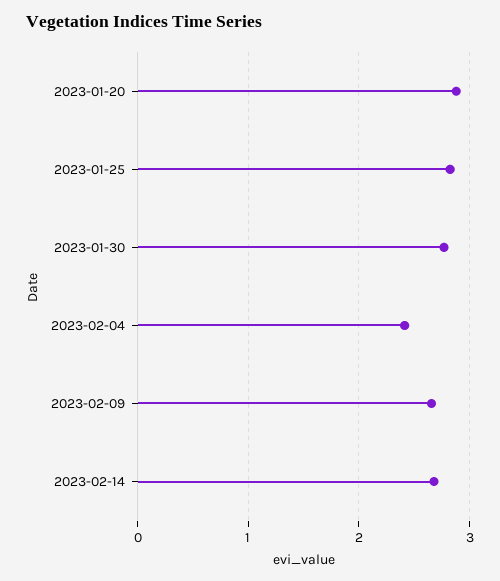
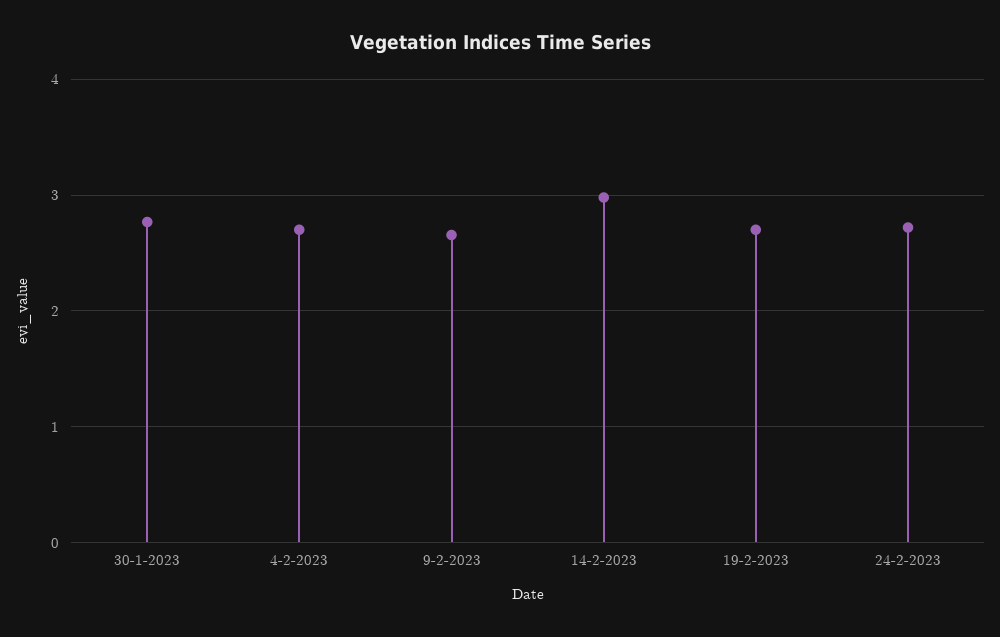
2023-01-20: 2.9 -> none
2023-01-25: 2.8 -> none
2023-02-04: 2.4 -> 2.7
2023-02-14: 2.7 -> 3
19-2-2023: none -> 2.7
24-2-2023: none -> 2.7

